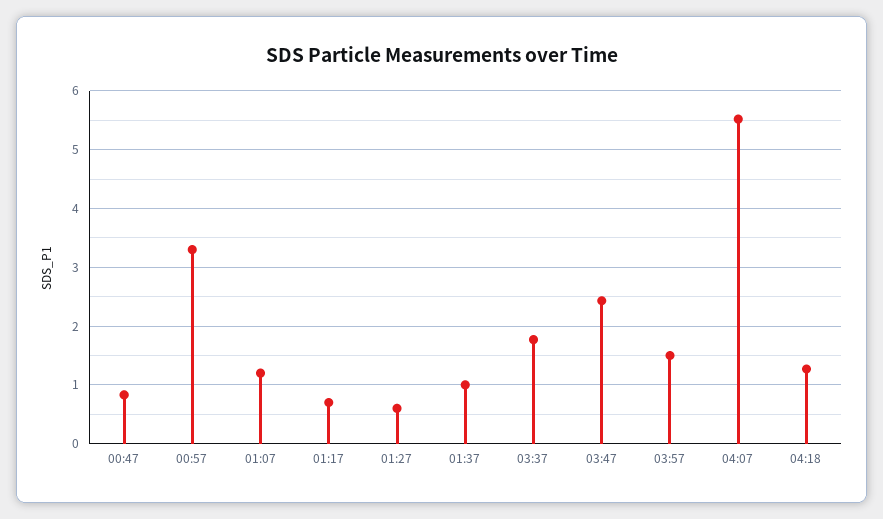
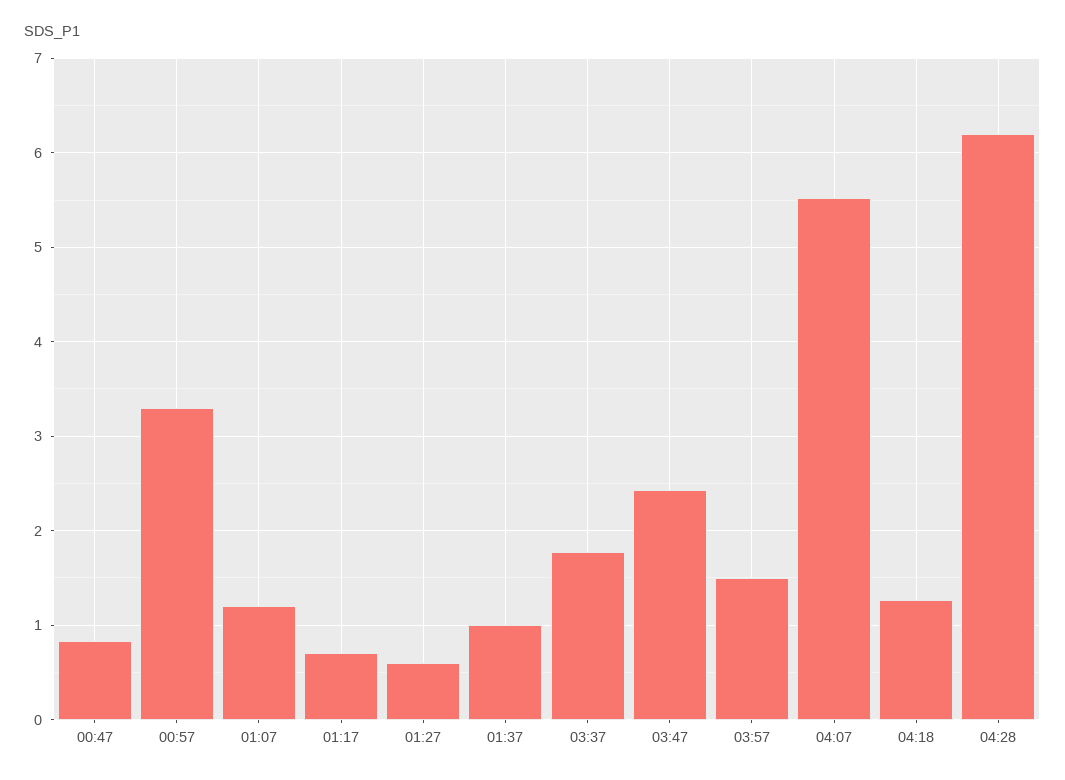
04:28: none -> 6.2

